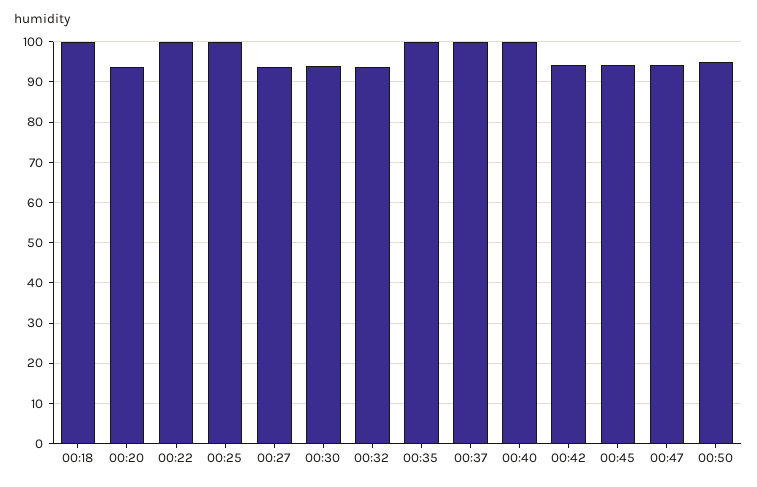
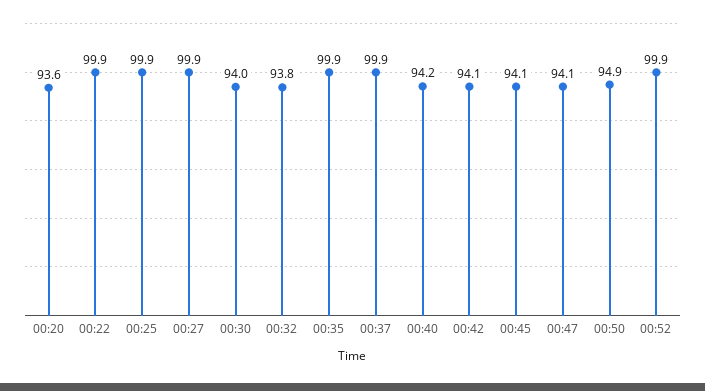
00:18: 100 -> none
00:27: 94 -> 99.9
00:40: 100 -> 94.2
00:52: none -> 99.9

